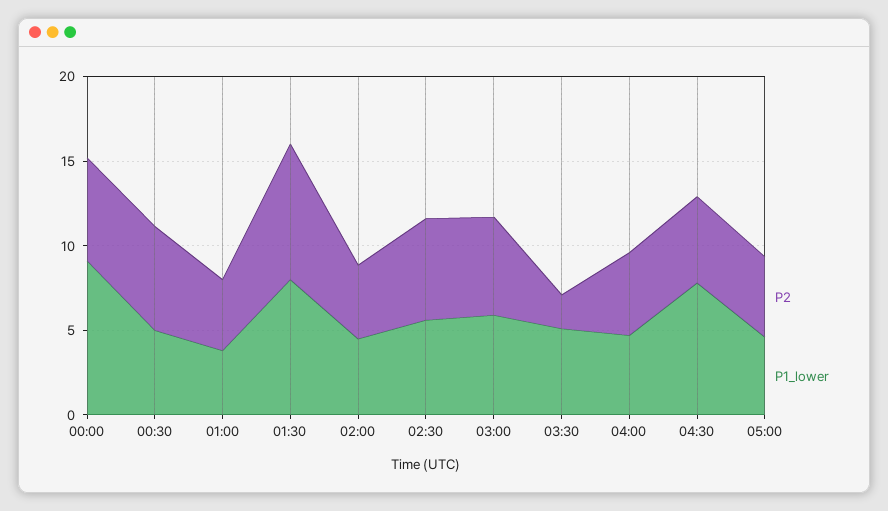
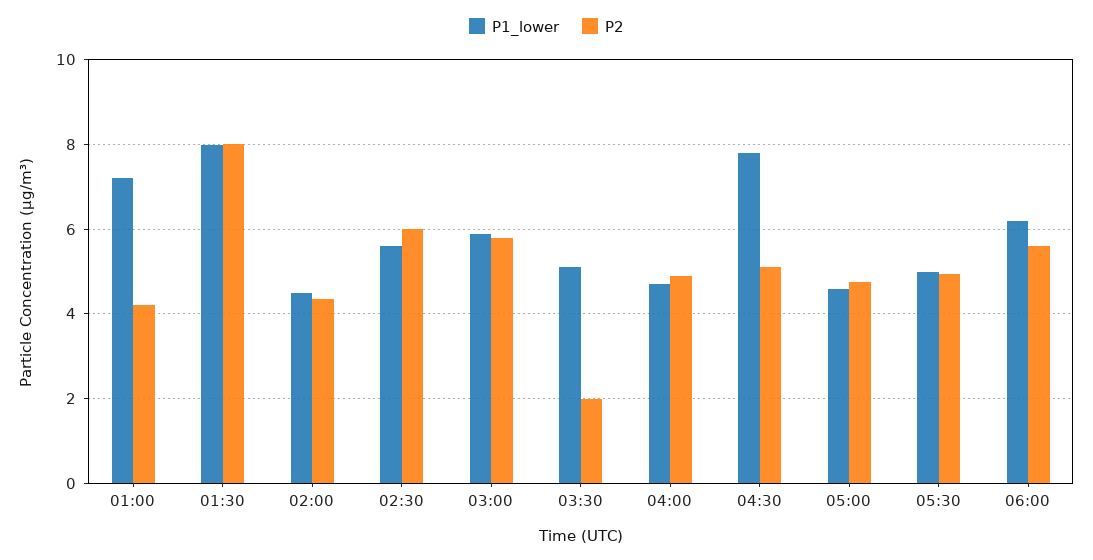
P2, 00:00: 6 -> none
P1_lower, 00:00: 9 -> none
P2, 00:30: 6 -> none
P1_lower, 00:30: 5 -> none
P1_lower, 01:00: 4 -> 7.2
P1_lower, 05:30: none -> 5
P2, 05:30: none -> 5
P1_lower, 06:00: none -> 6.2
P2, 06:00: none -> 5.6

